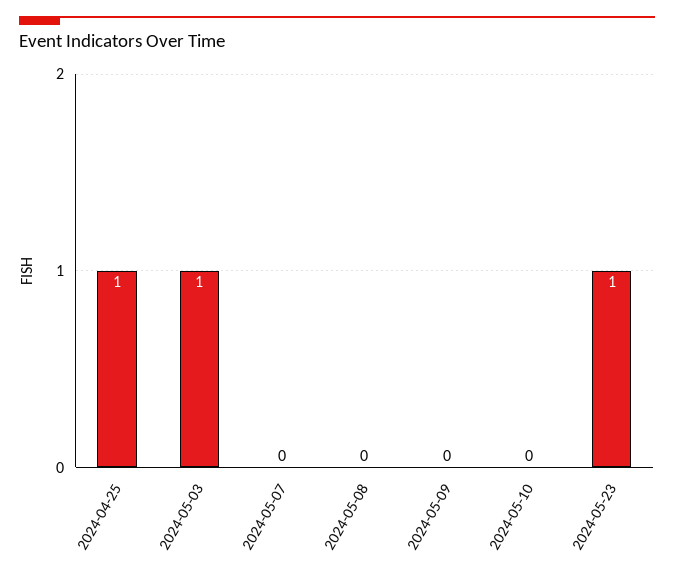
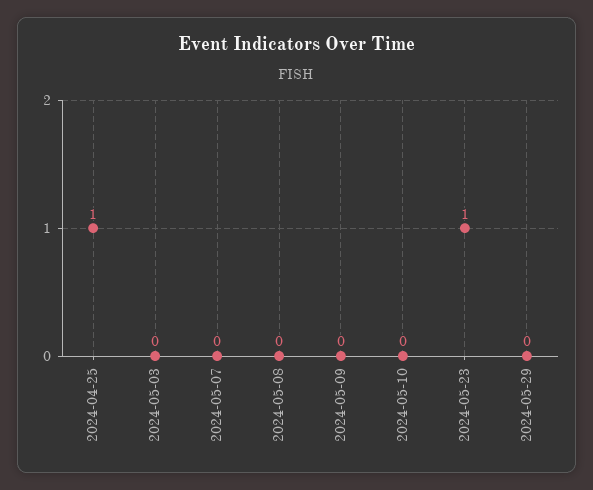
2024-05-03: 1 -> 0
2024-05-29: none -> 0

